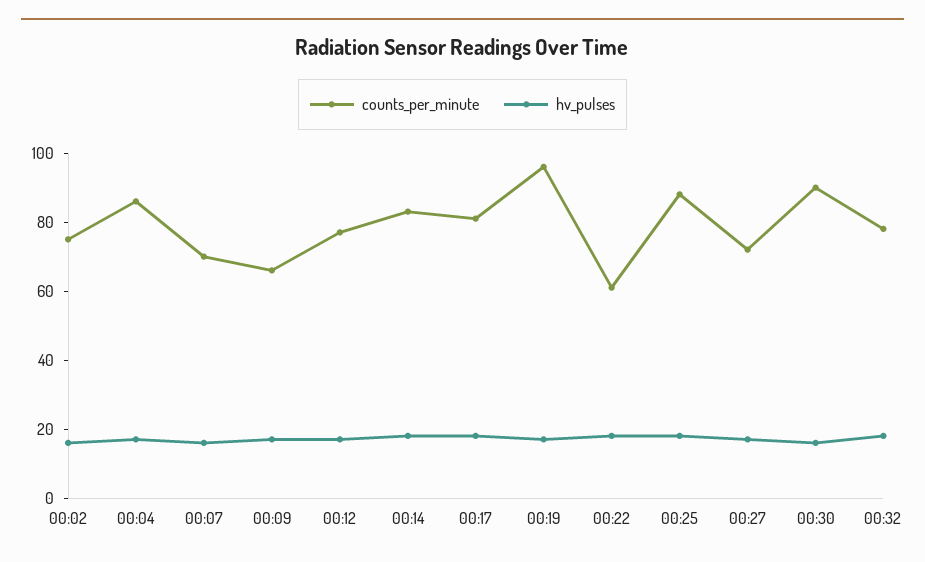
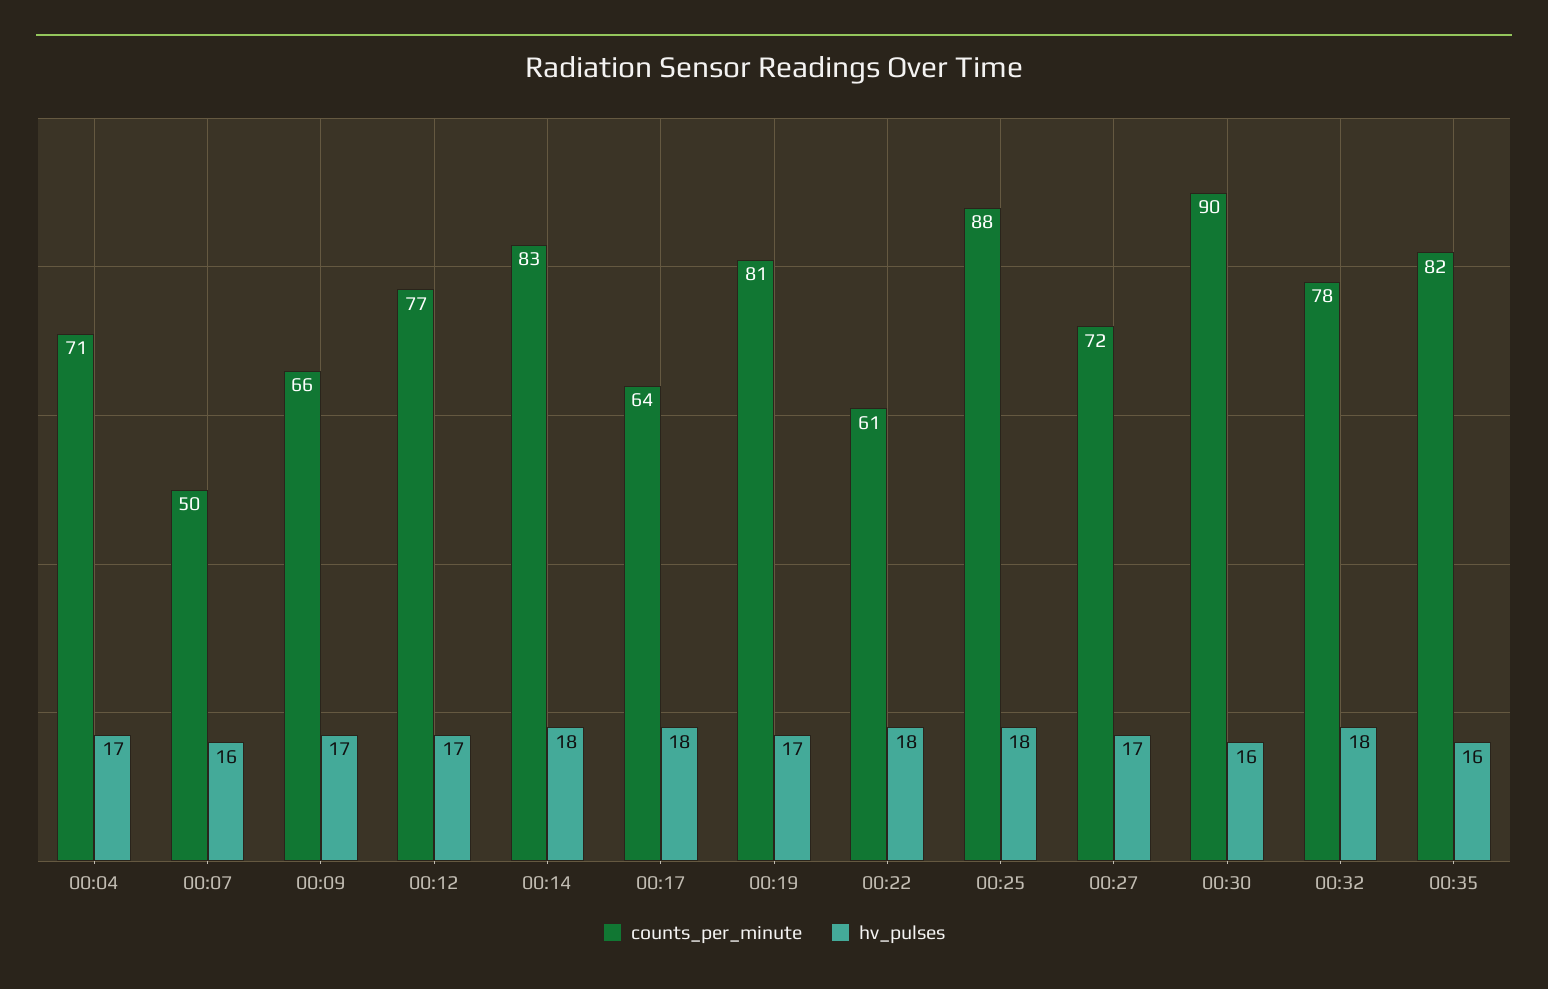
counts_per_minute, 00:02: 75 -> none
hv_pulses, 00:02: 15 -> none
counts_per_minute, 00:04: 85 -> 71
counts_per_minute, 00:07: 70 -> 50
counts_per_minute, 00:17: 80 -> 64
counts_per_minute, 00:19: 95 -> 81
counts_per_minute, 00:35: none -> 82
hv_pulses, 00:35: none -> 16

